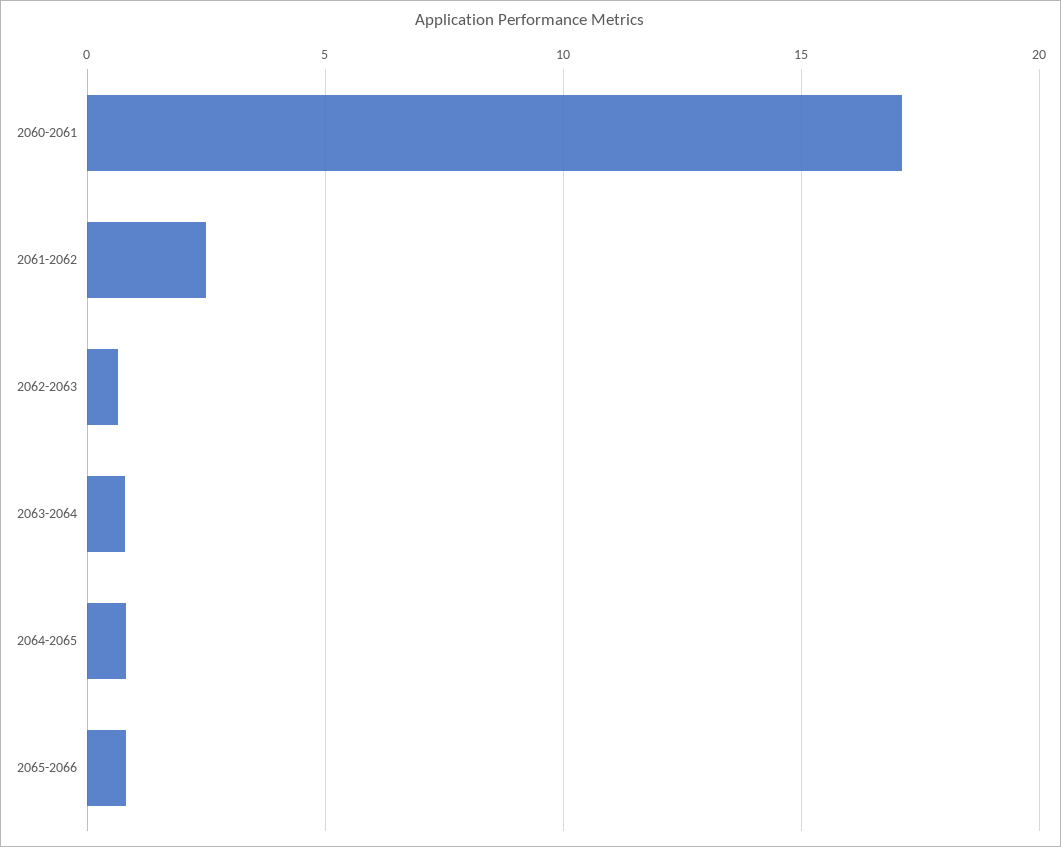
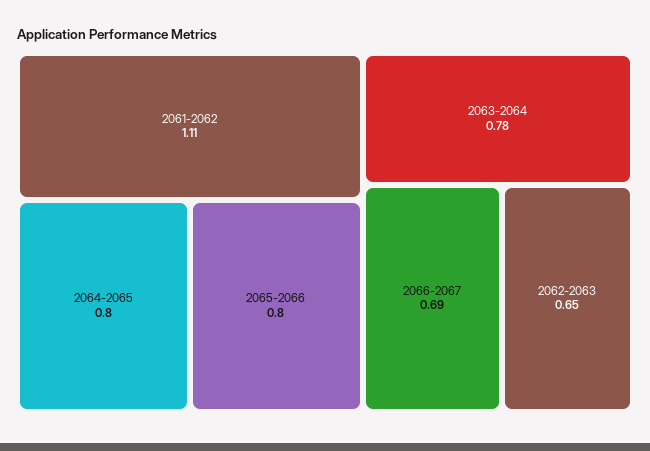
2060-2061: 17 -> none
2061-2062: 2.5 -> 1.11
2066-2067: none -> 0.69

